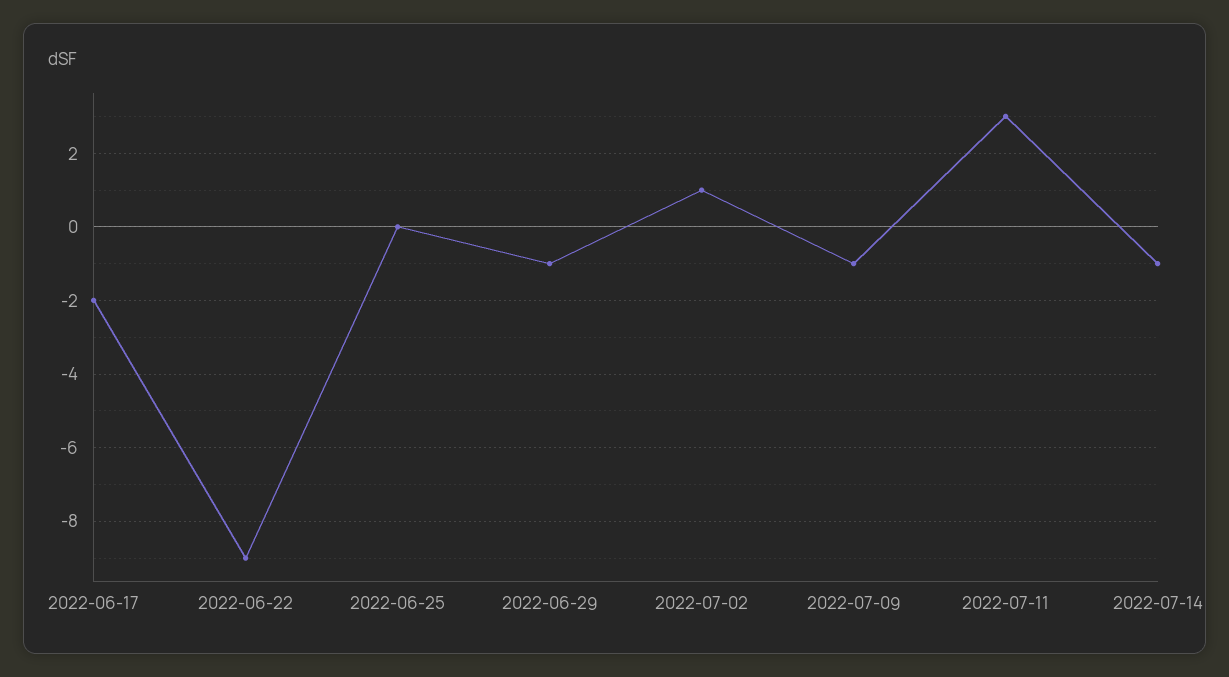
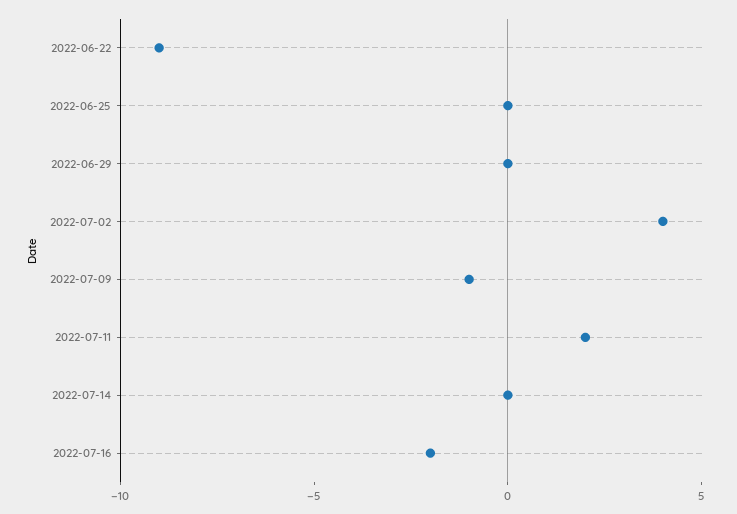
2022-06-17: -2 -> none
2022-06-29: -1 -> 0
2022-07-02: 1 -> 4
2022-07-11: 3 -> 2
2022-07-14: -1 -> 0
2022-07-16: none -> -2

